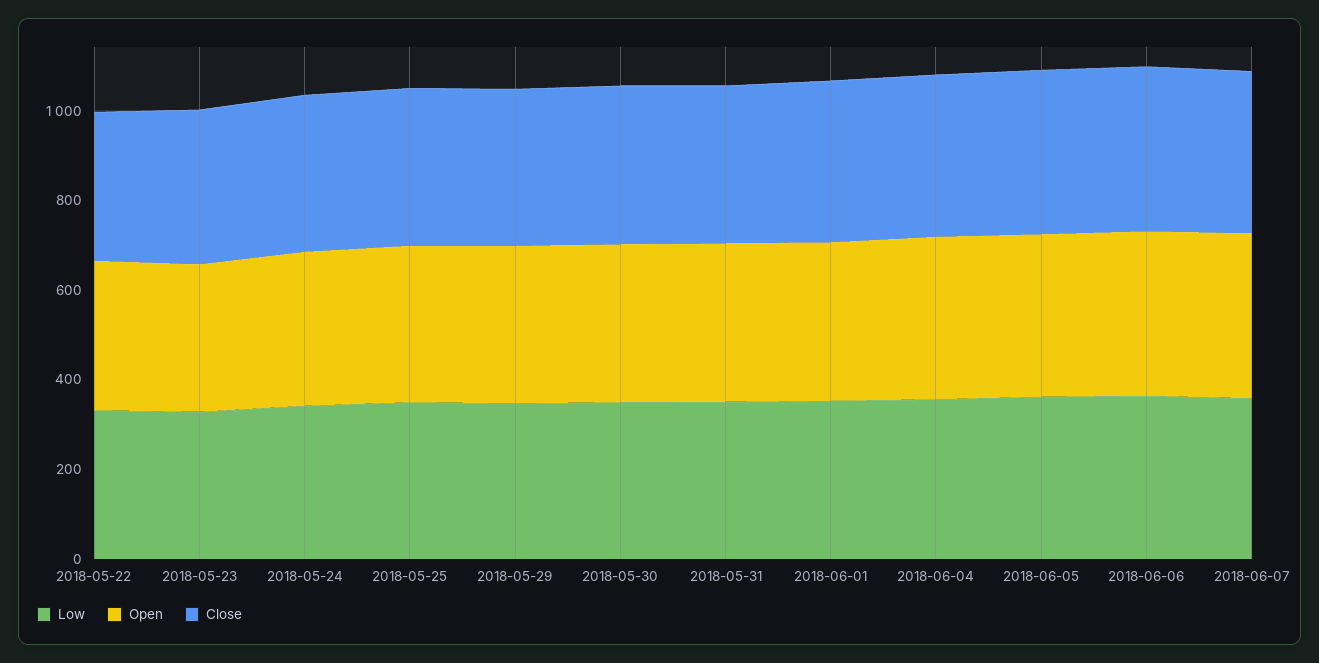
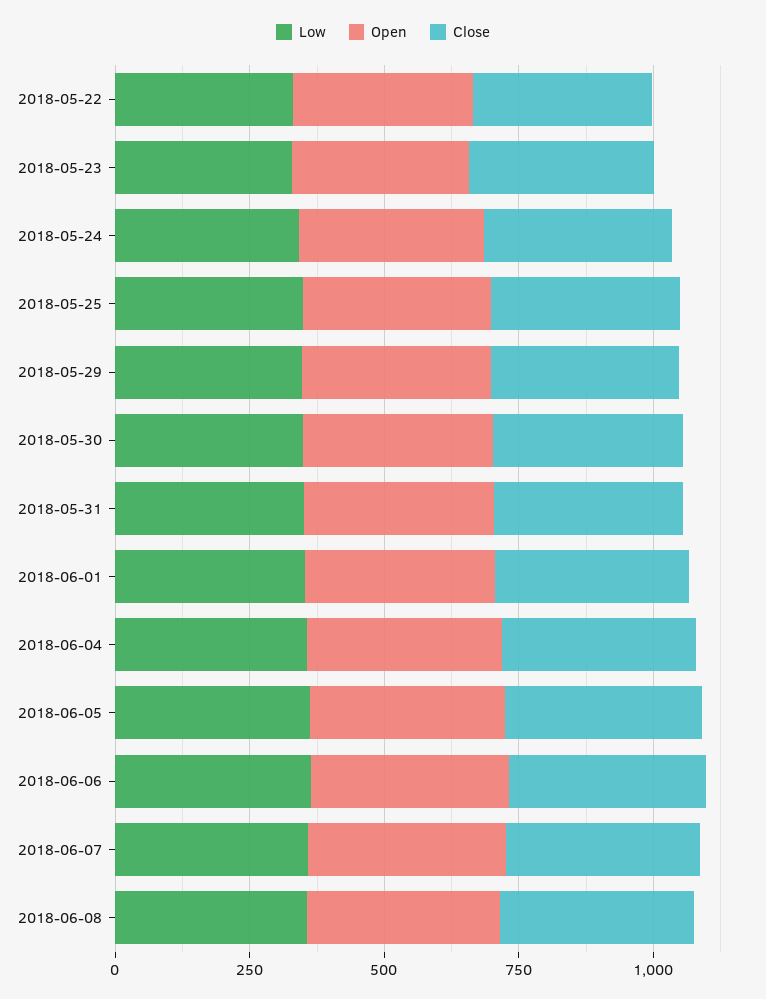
Low, 2018-06-08: none -> 350
Open, 2018-06-08: none -> 350
Close, 2018-06-08: none -> 350

